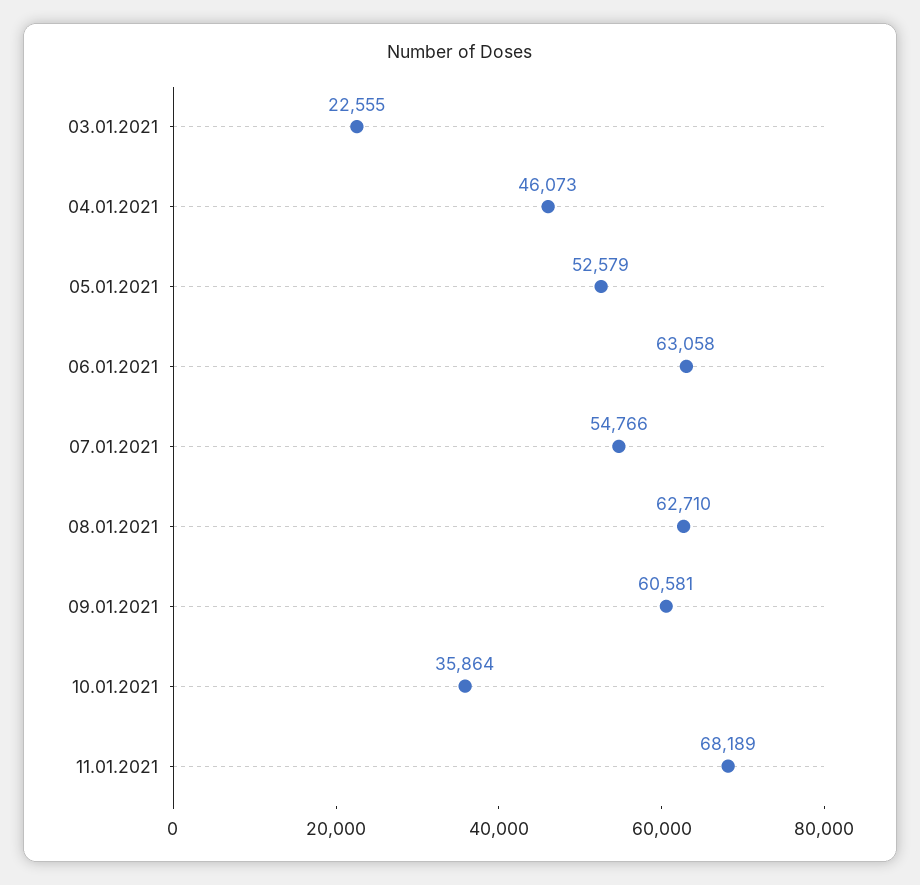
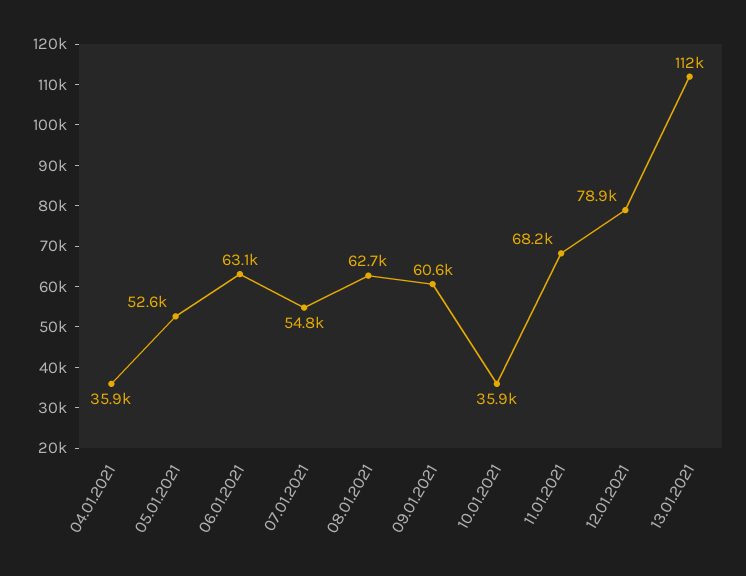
03.01.2021: 22555 -> none
04.01.2021: 46073 -> 35900
12.01.2021: none -> 78900
13.01.2021: none -> 112000

